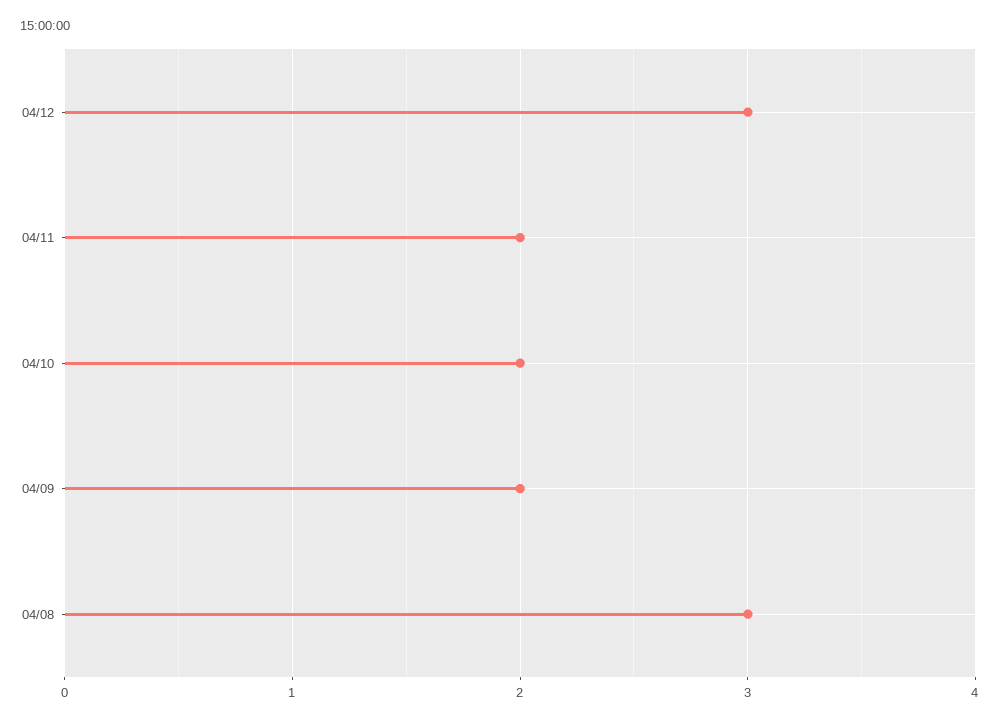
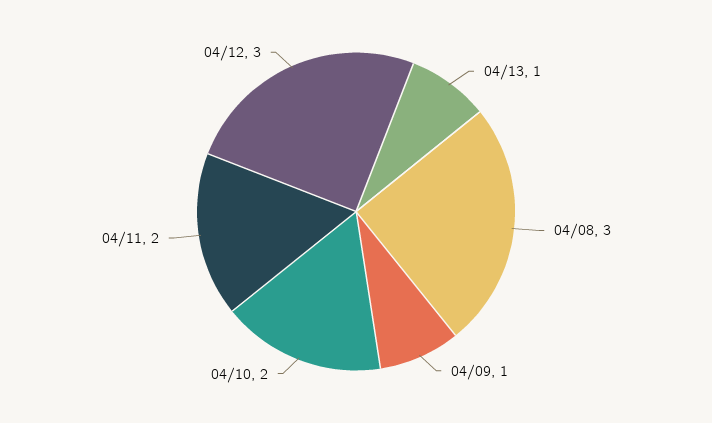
04/09: 2 -> 1
04/13: none -> 1

